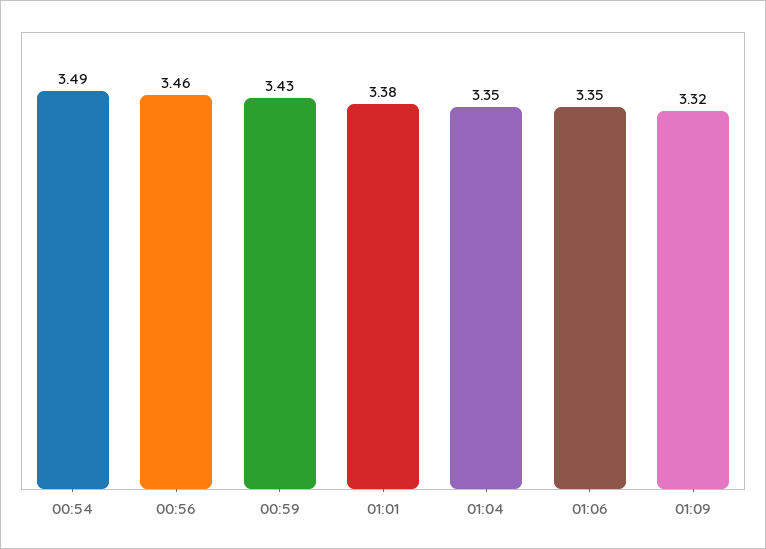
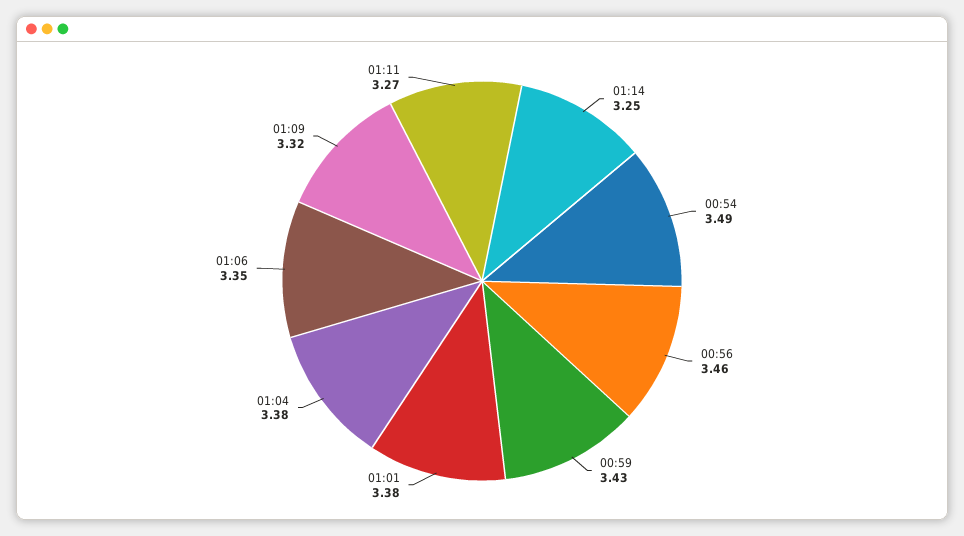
01:04: 3.35 -> 3.38
01:14: none -> 3.25
01:11: none -> 3.27

